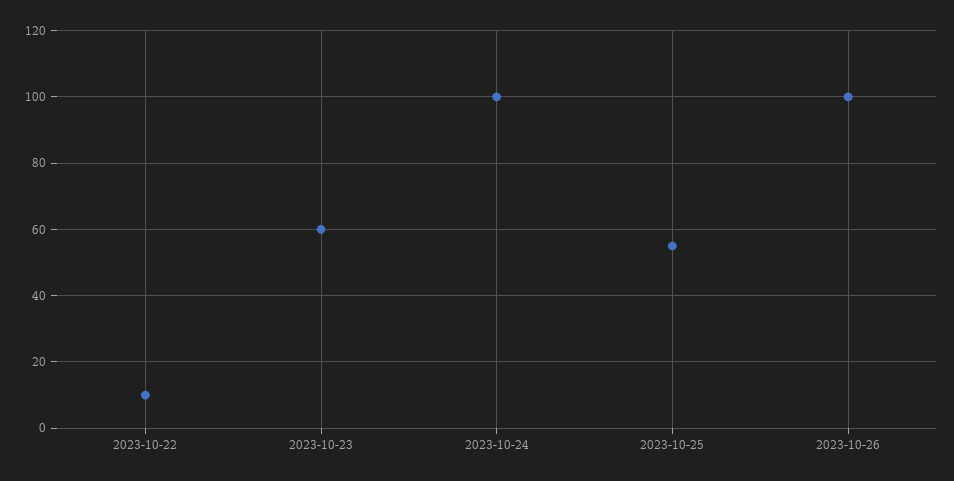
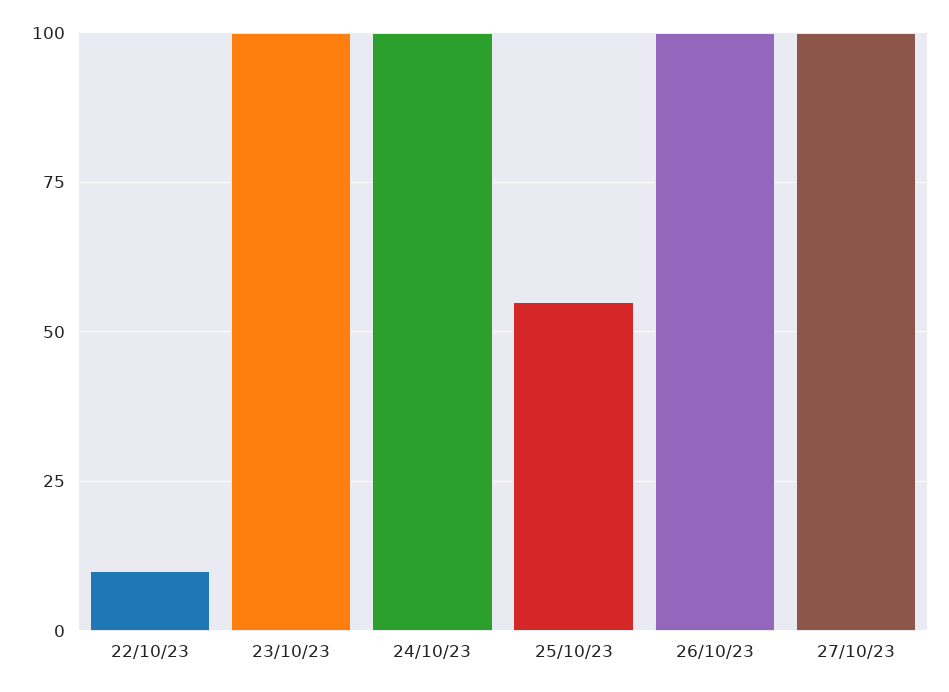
2023-10-23: 60 -> 100
27/10/23: none -> 100

